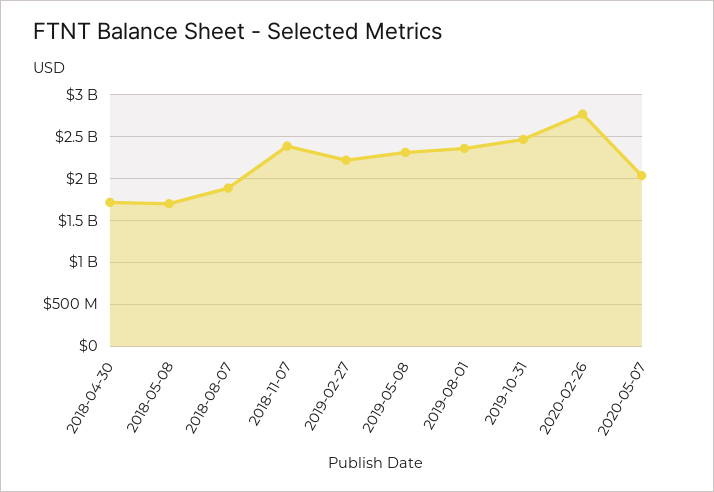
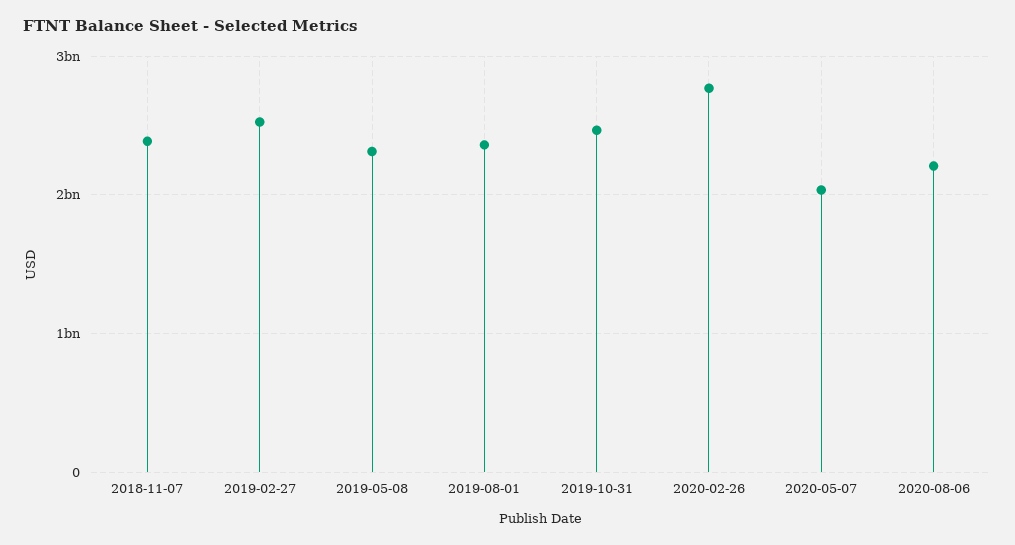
2018-04-30: 1700000000 -> none
2018-05-08: 1700000000 -> none
2018-08-07: 1900000000 -> none
2019-02-27: 2200000000 -> 2500000000
2020-08-06: none -> 2200000000

